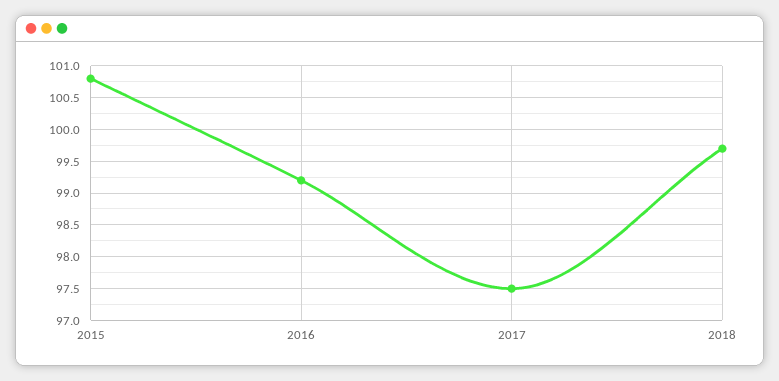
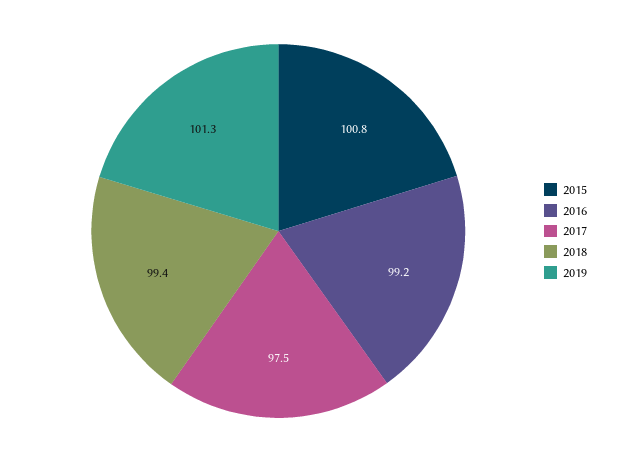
2018: 99.7 -> 99.4
2019: none -> 101.3

